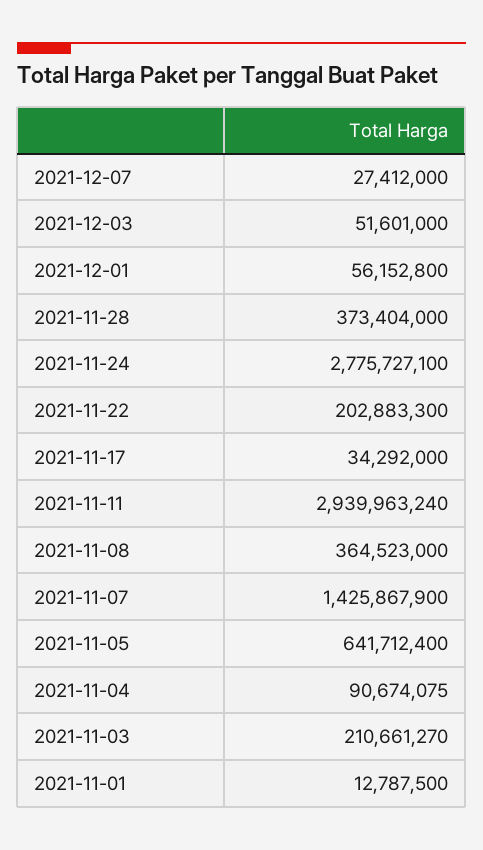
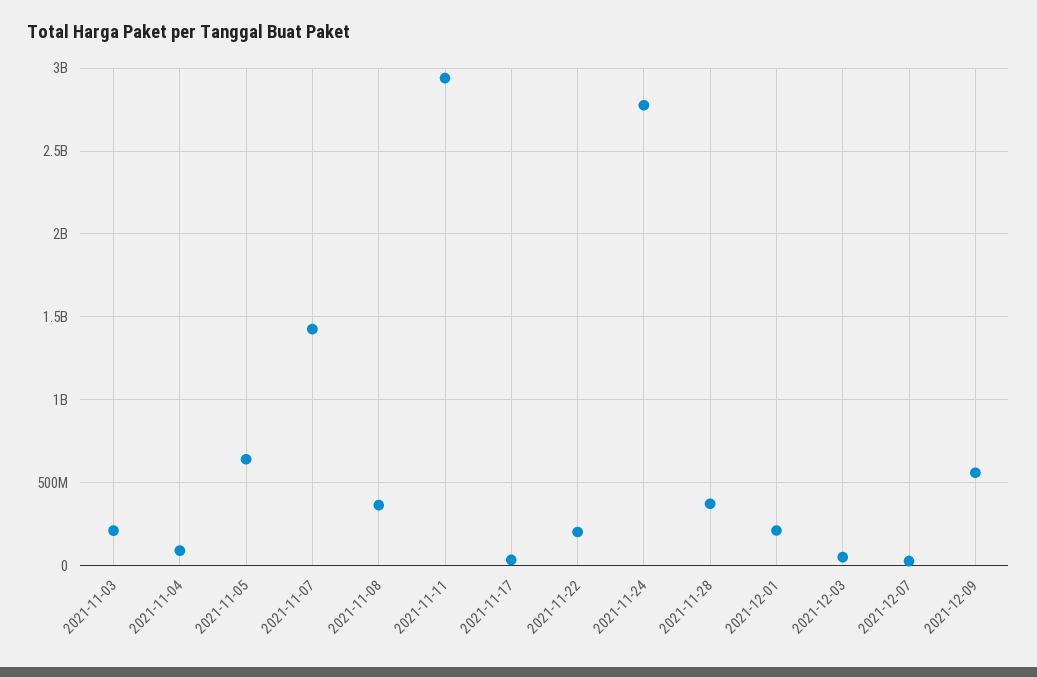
2021-12-01: 56152800 -> 200000000
2021-11-01: 12787500 -> none
2021-12-09: none -> 550000000

